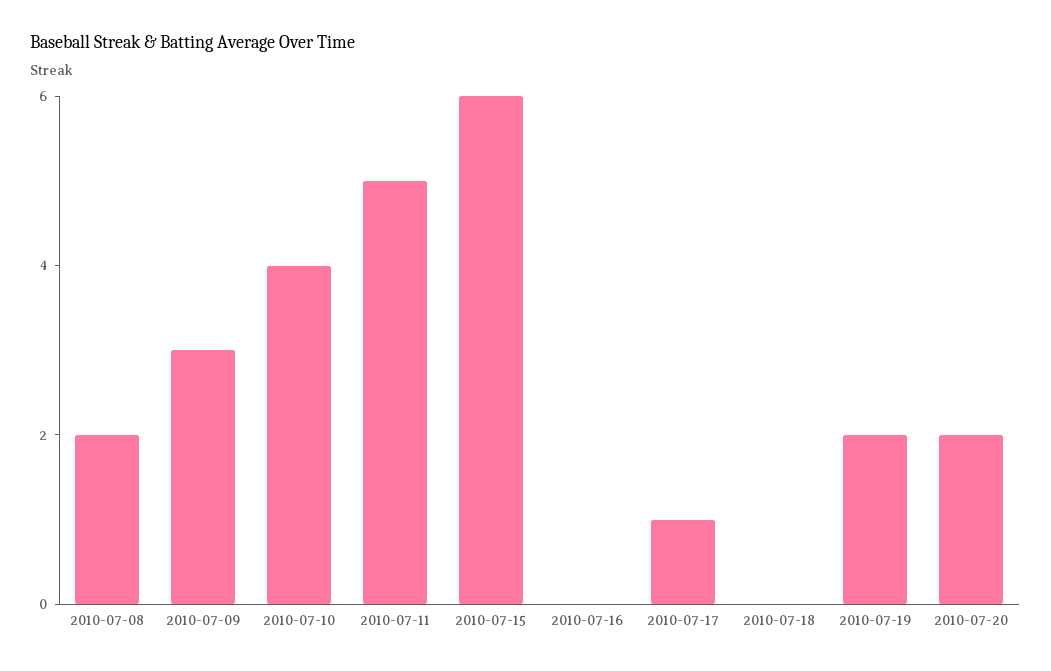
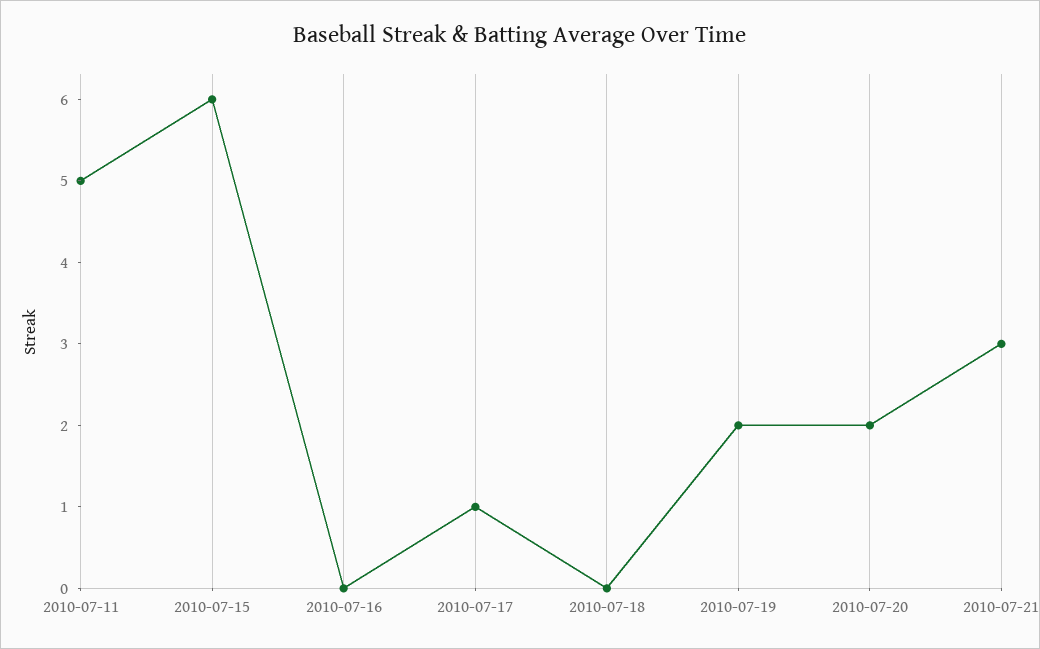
2010-07-08: 2 -> none
2010-07-09: 3 -> none
2010-07-10: 4 -> none
2010-07-21: none -> 3

